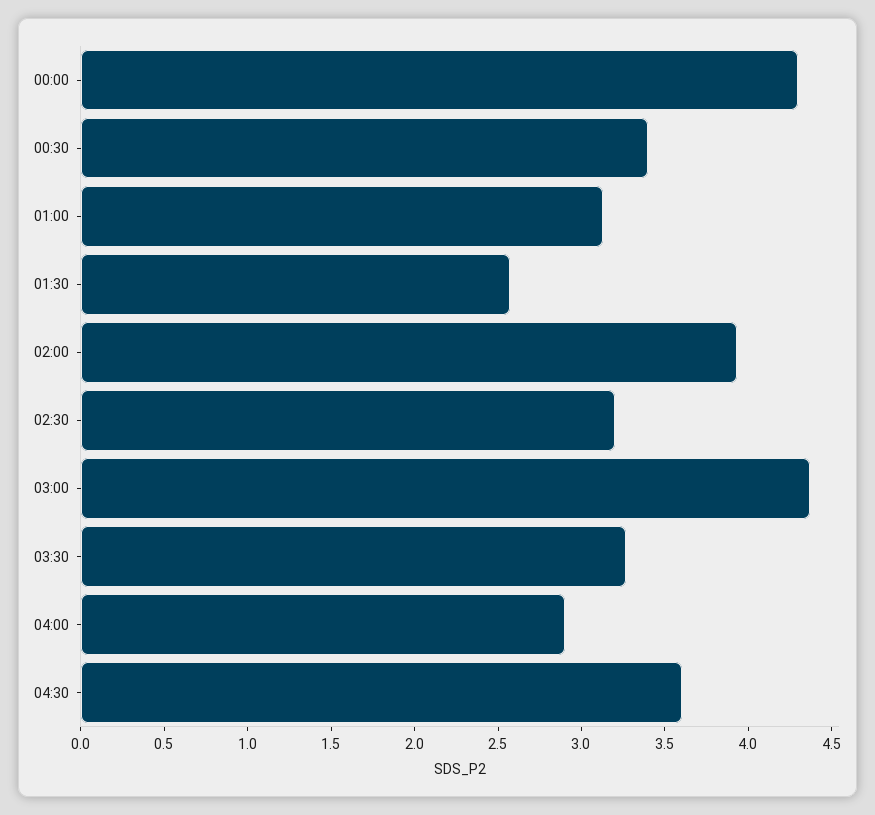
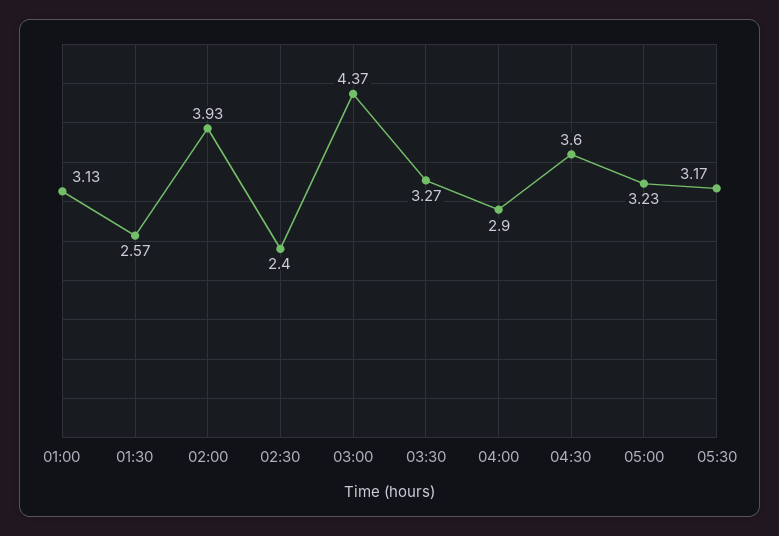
00:00: 4.3 -> none
00:30: 3.4 -> none
02:30: 3.2 -> 2.4
05:00: none -> 3.23
05:30: none -> 3.17

